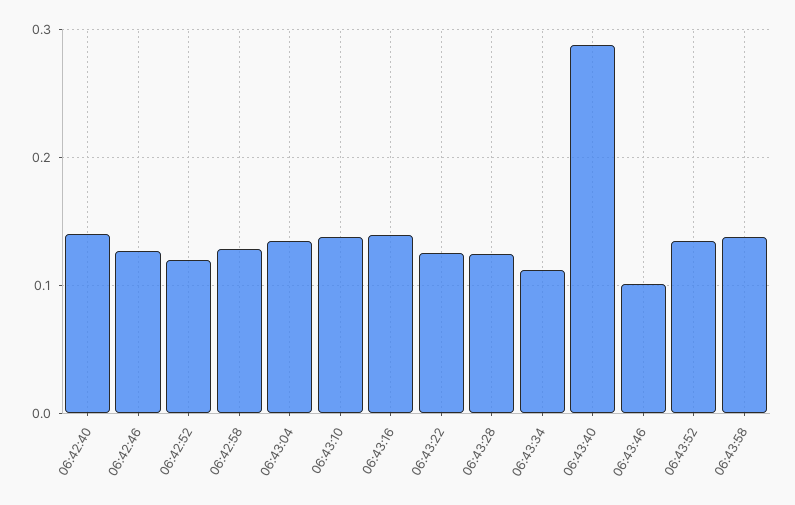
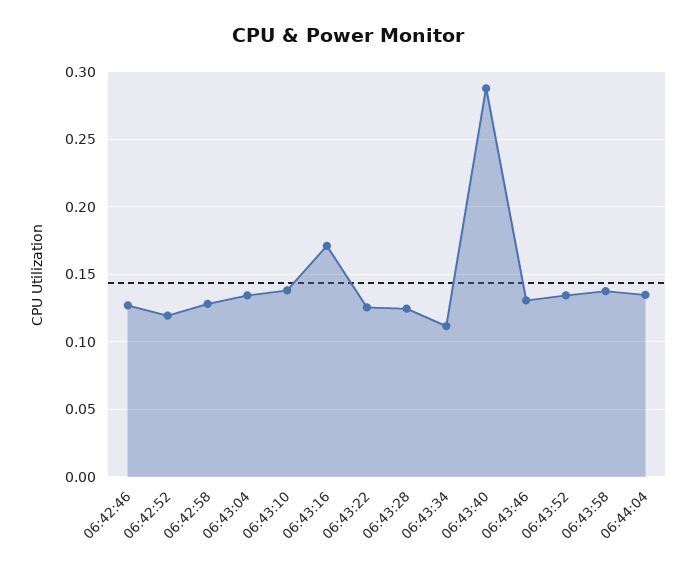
06:42:40: 0.14 -> none
06:43:16: 0.14 -> 0.17
06:43:46: 0.1 -> 0.13
06:44:04: none -> 0.135

